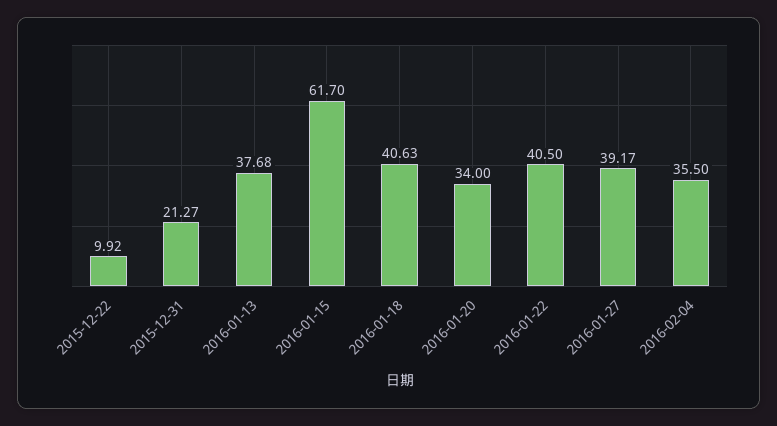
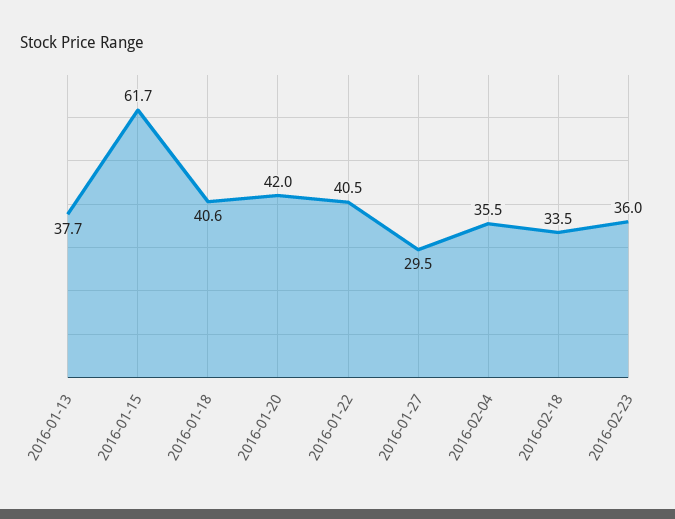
2015-12-22: 9.92 -> none
2015-12-31: 21.27 -> none
2016-01-20: 34 -> 42
2016-01-27: 39.17 -> 29.5
2016-02-18: none -> 33.5
2016-02-23: none -> 36

